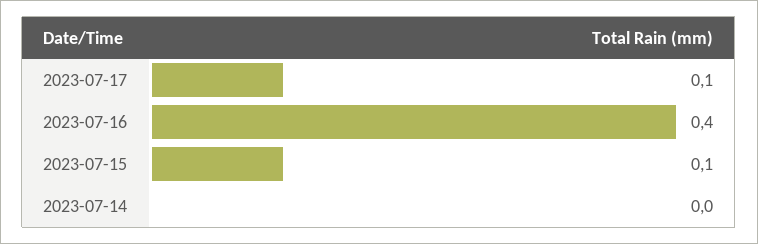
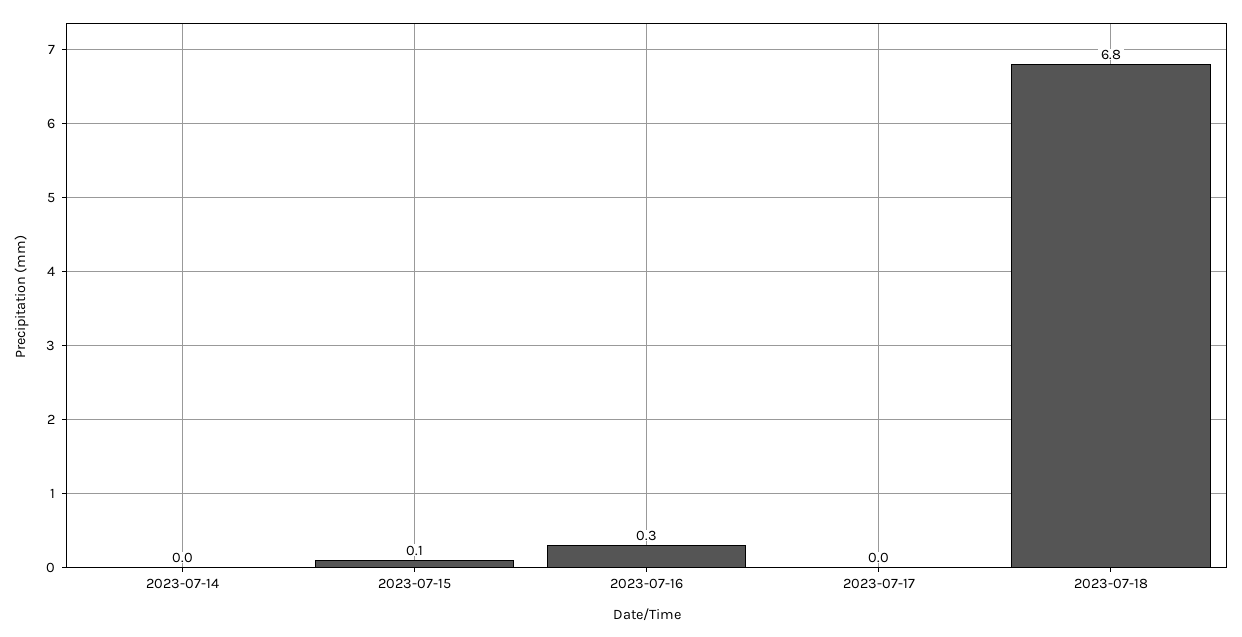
2023-07-17: 0.1 -> 0
2023-07-16: 0.4 -> 0.3
2023-07-18: none -> 6.8

